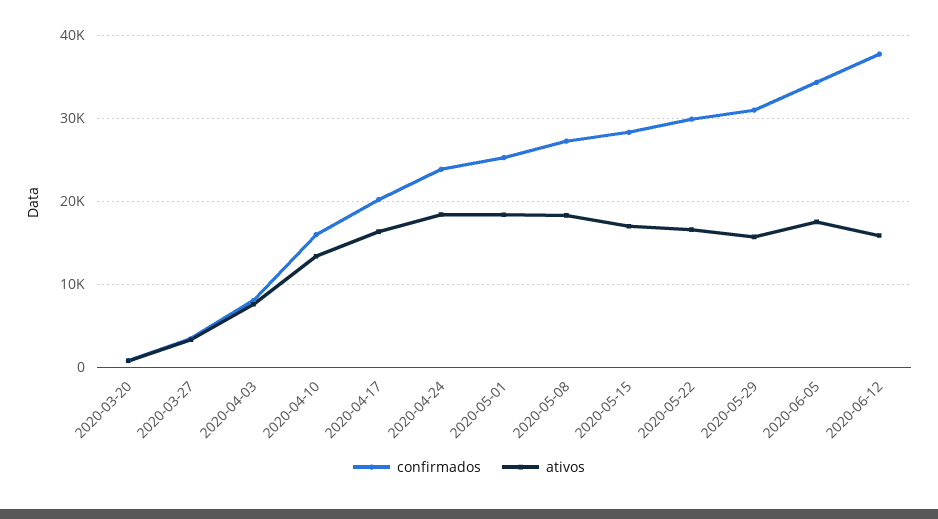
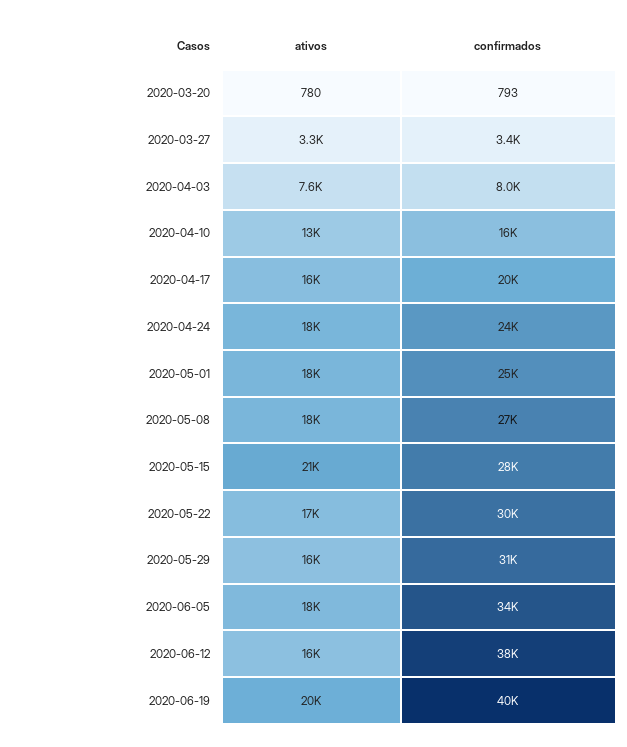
ativos, 2020-05-15: 17000 -> 21000
ativos, 2020-06-19: none -> 20000
confirmados, 2020-06-19: none -> 40000

